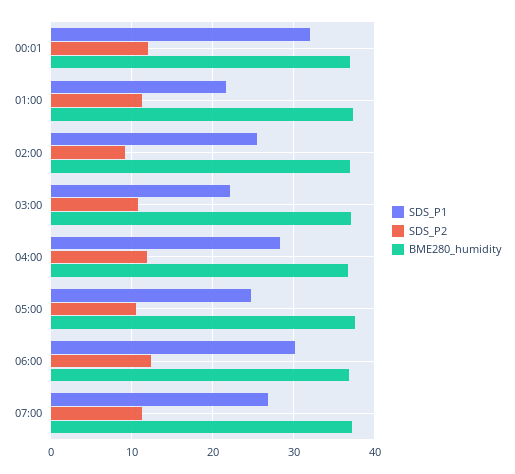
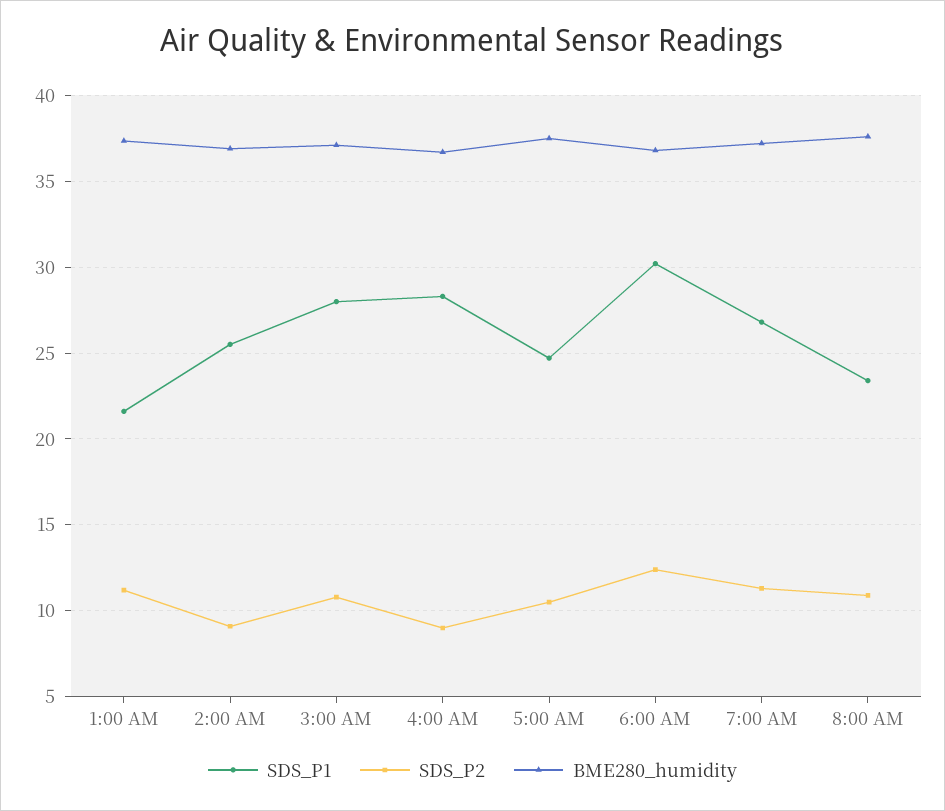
SDS_P1, 00:01: 32 -> none
SDS_P2, 00:01: 12 -> none
BME280_humidity, 00:01: 37 -> none
SDS_P1, 03:00: 22 -> 28
SDS_P2, 04:00: 12 -> 9
SDS_P1, 8:00 AM: none -> 23.5
SDS_P2, 8:00 AM: none -> 11
BME280_humidity, 8:00 AM: none -> 37.5

